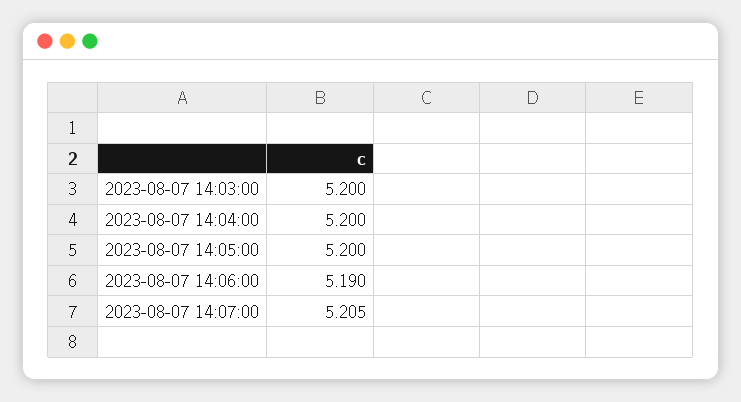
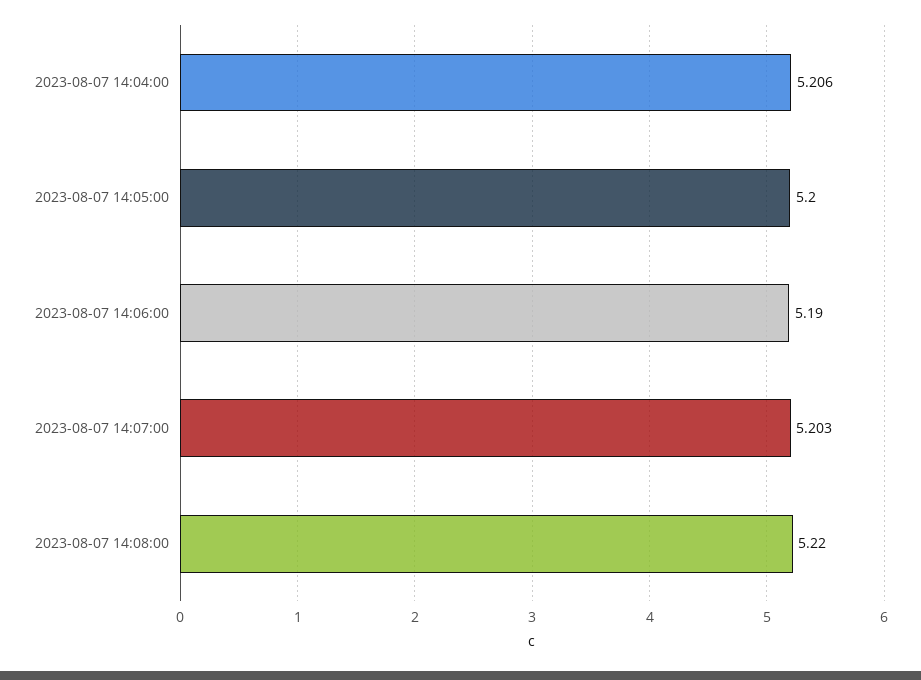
2023-08-07 14:03:00: 5.2 -> none
2023-08-07 14:04:00: 5.2 -> 5.206
2023-08-07 14:07:00: 5.205 -> 5.203
2023-08-07 14:08:00: none -> 5.22

